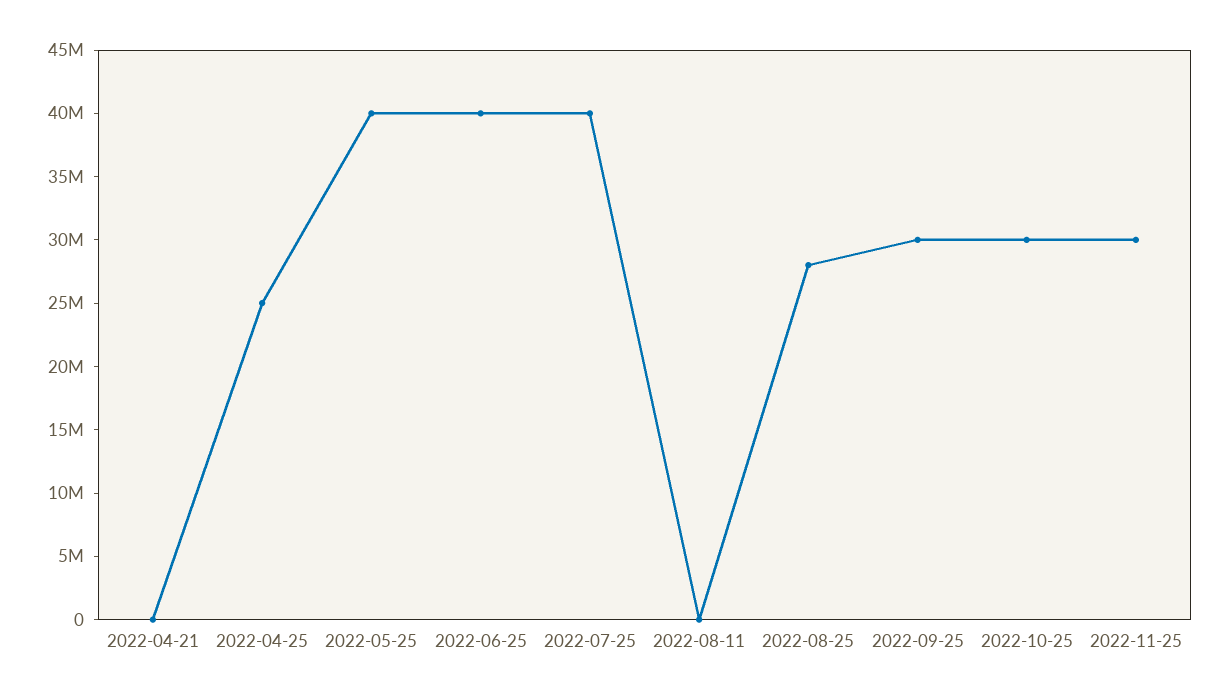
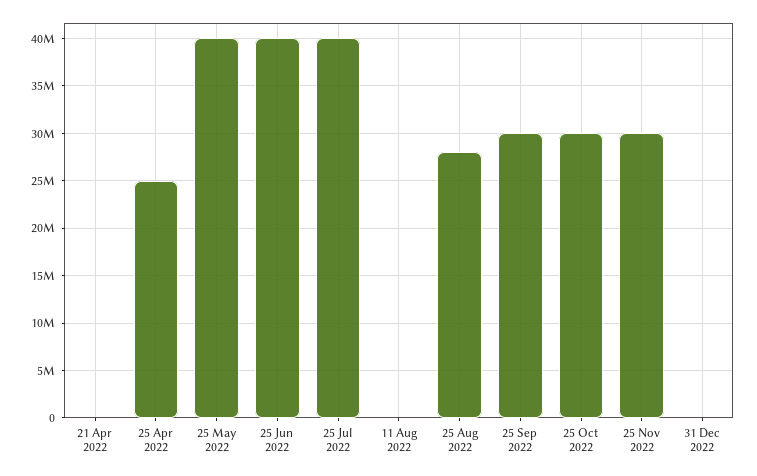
31 Dec 2022: none -> 0

